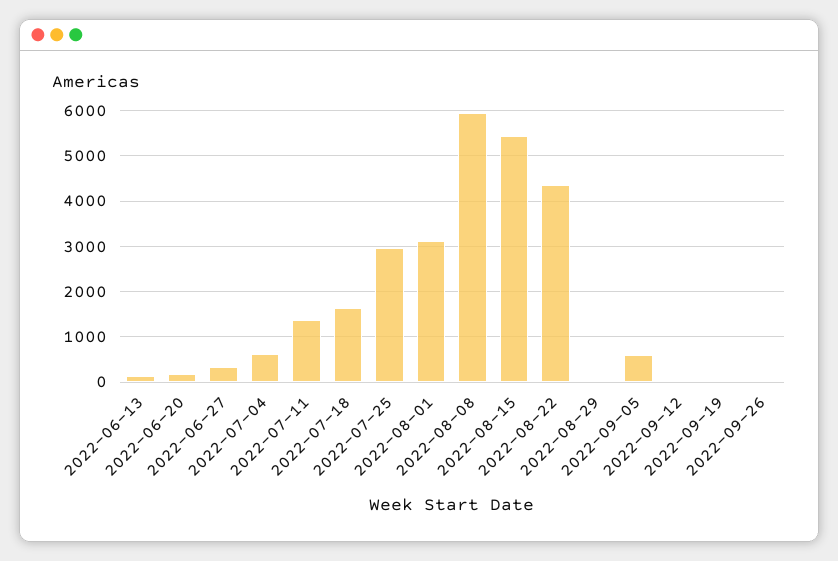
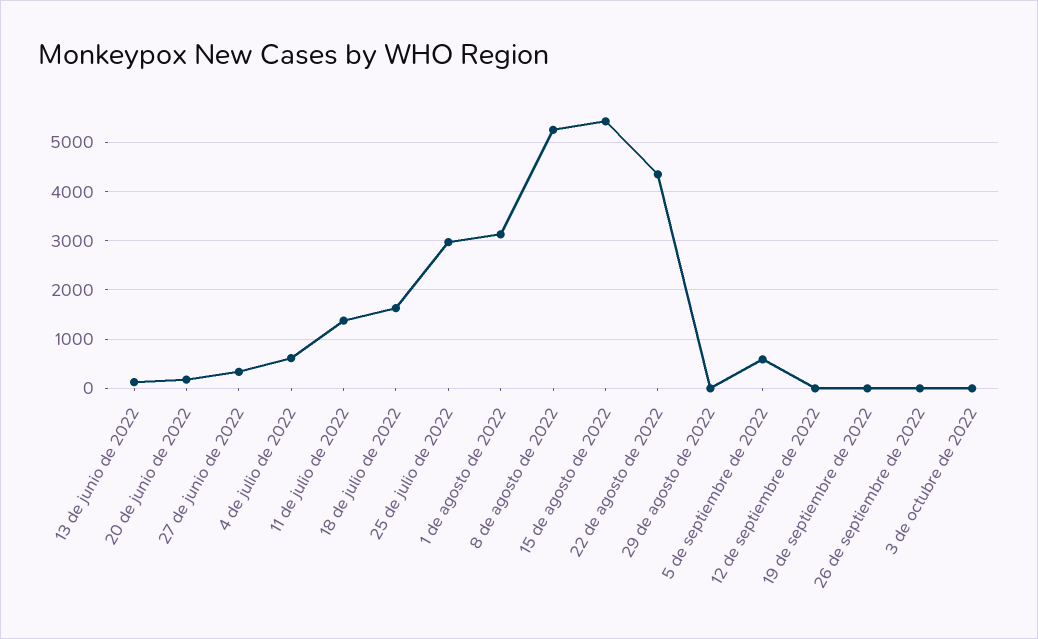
2022-08-08: 6000 -> 5200
3 de octubre de 2022: none -> 0

